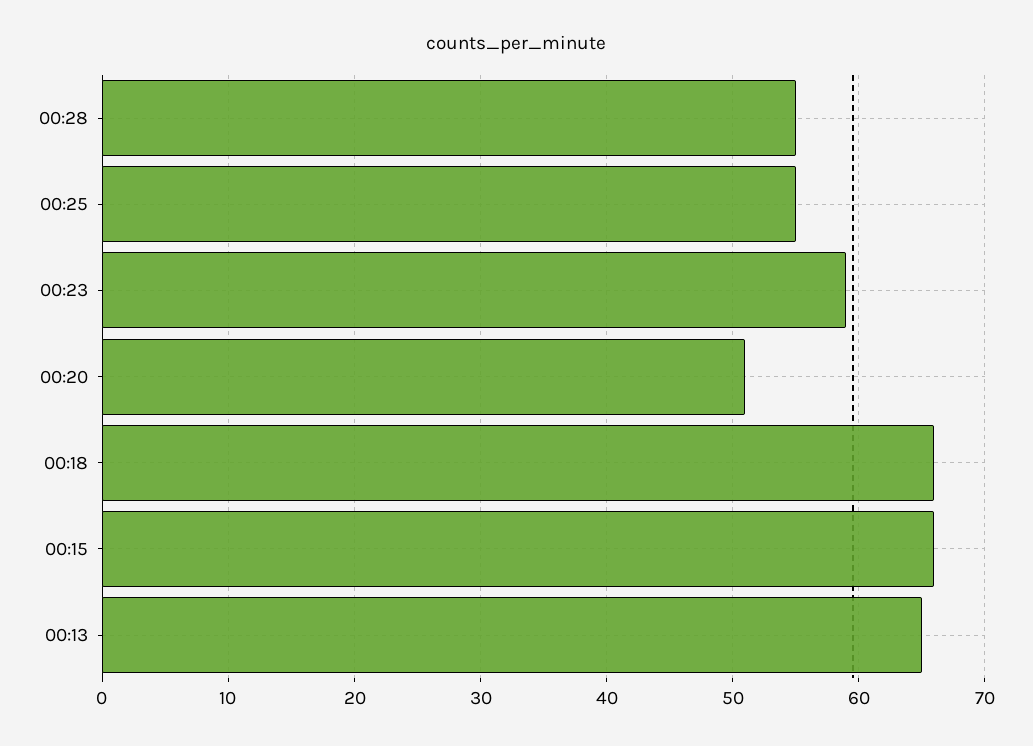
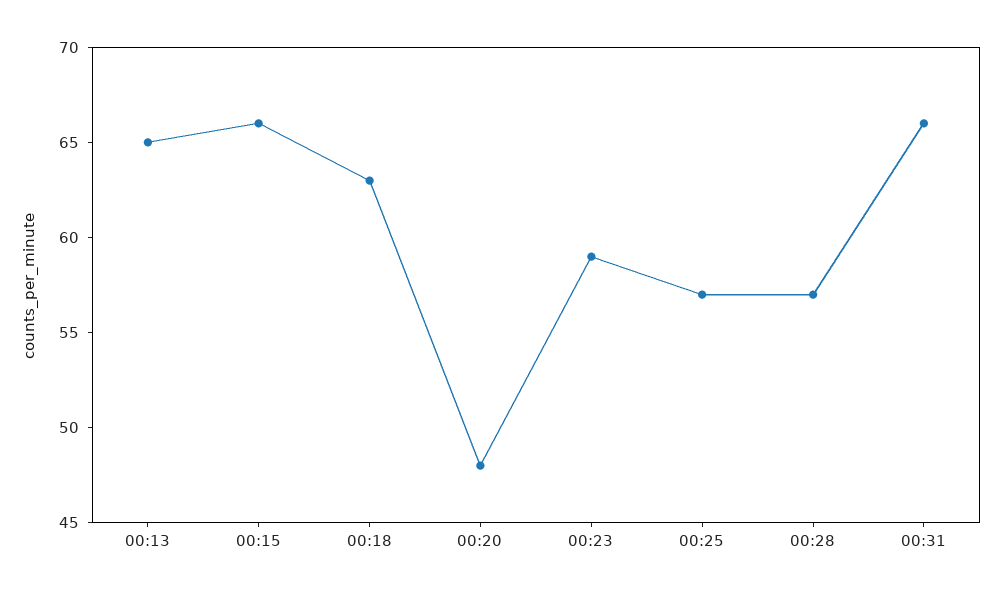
00:28: 55 -> 57
00:25: 55 -> 57
00:20: 51 -> 48
00:18: 66 -> 63
00:31: none -> 66

